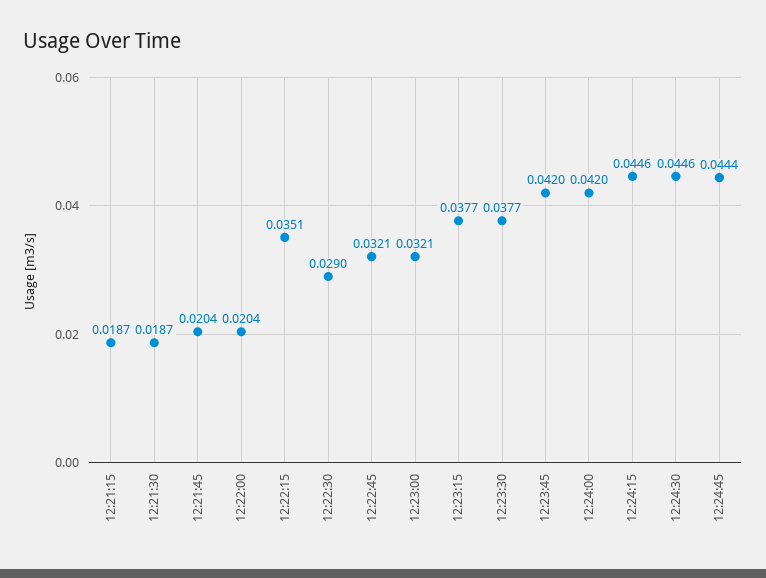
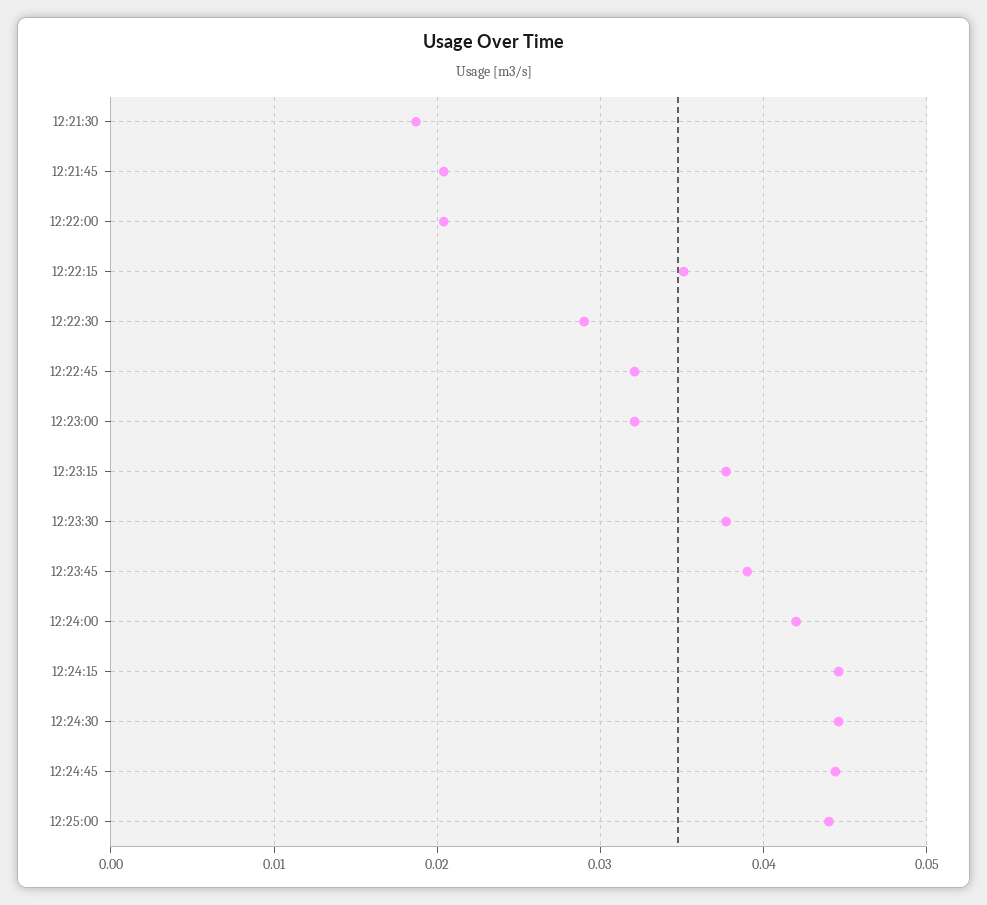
12:21:15: 0.0187 -> none
12:23:45: 0.042 -> 0.039
12:25:00: none -> 0.044

